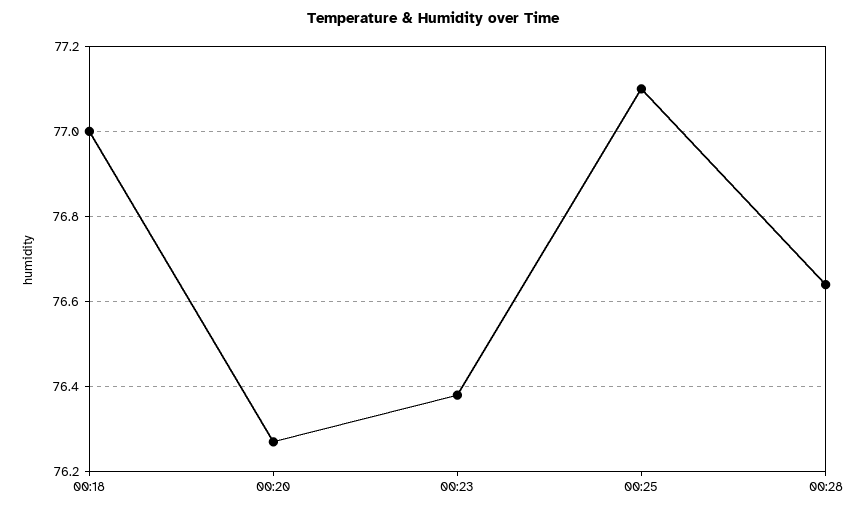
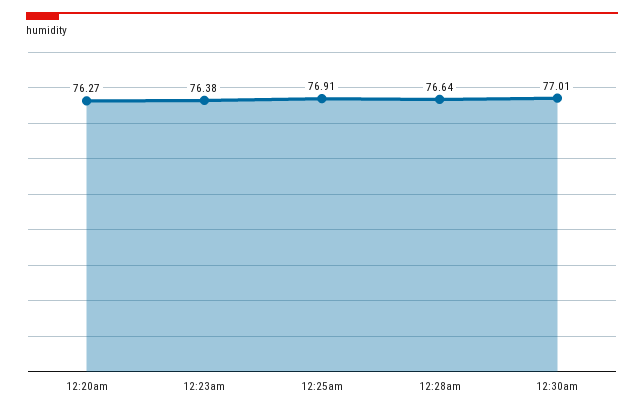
00:18: 77 -> none
00:25: 77.1 -> 76.91
12:30am: none -> 77.01

